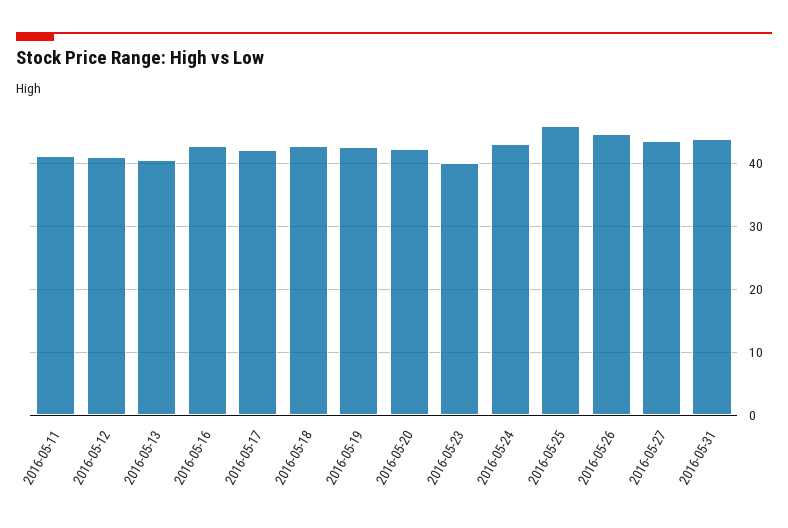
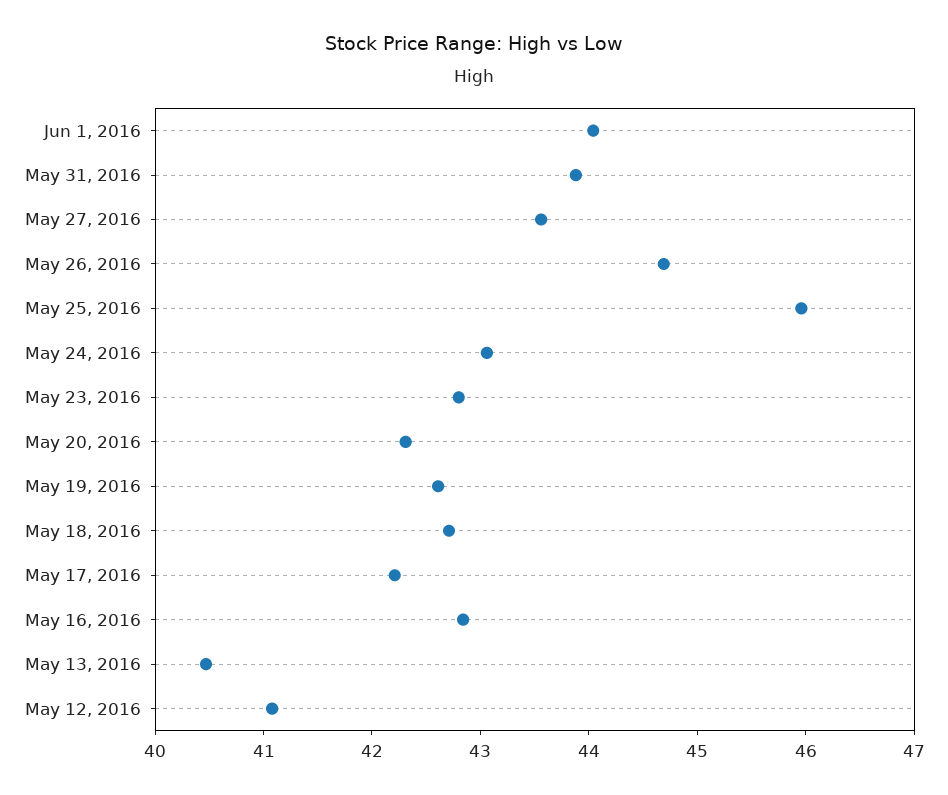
2016-05-11: 41 -> none
2016-05-23: 40 -> 42.8
Jun 1, 2016: none -> 44

